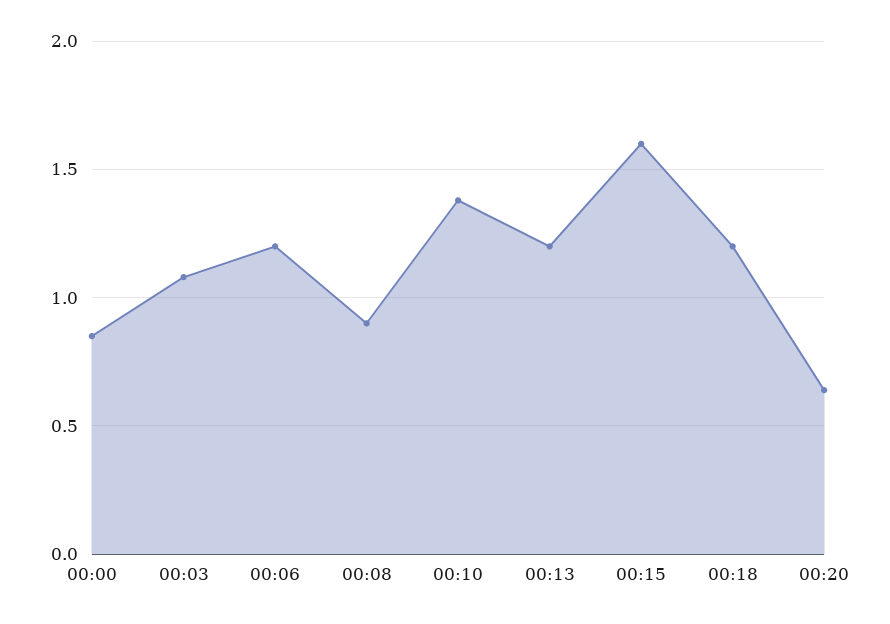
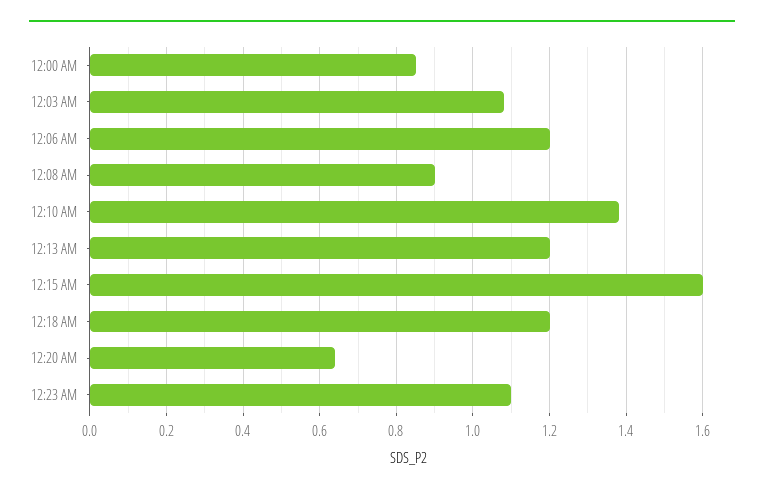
12:23 AM: none -> 1.1

